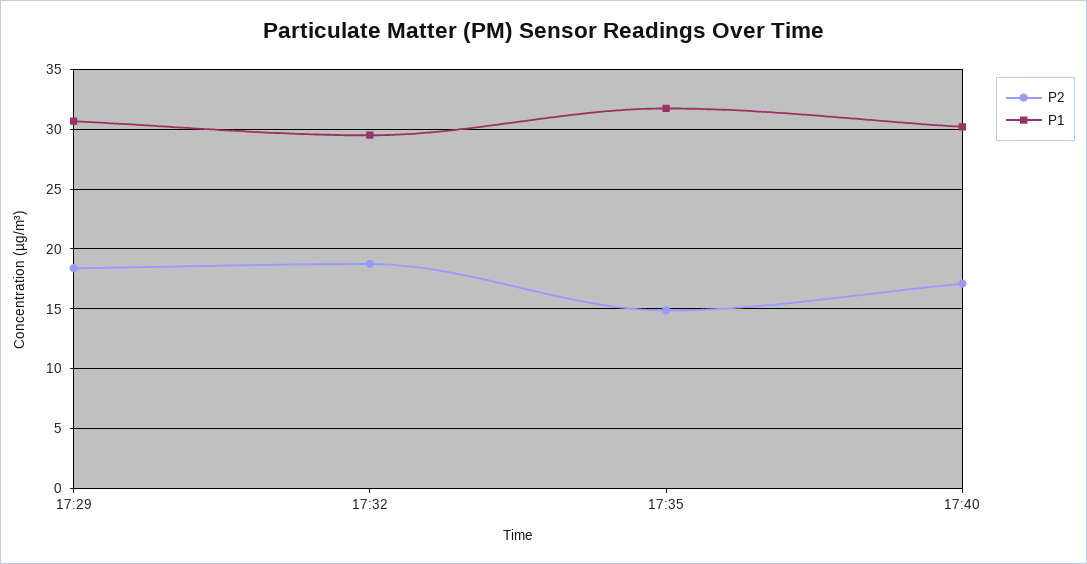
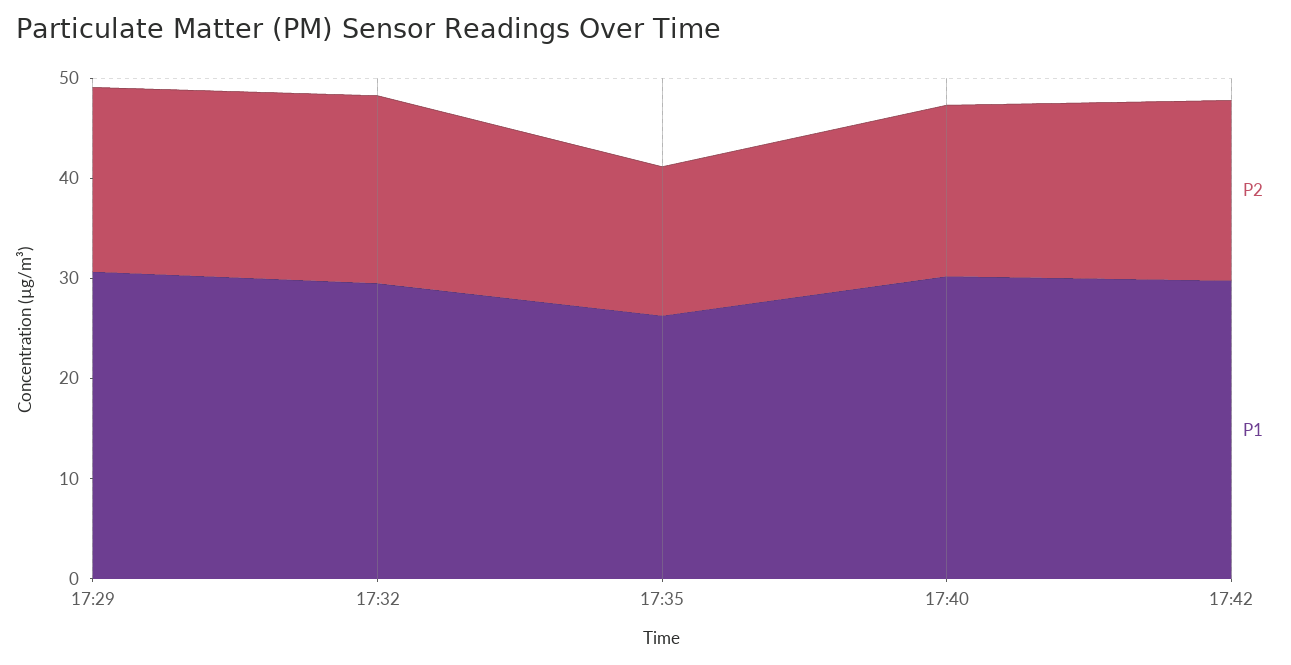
P1, 17:35: 32 -> 26
P2, 17:42: none -> 18
P1, 17:42: none -> 30

